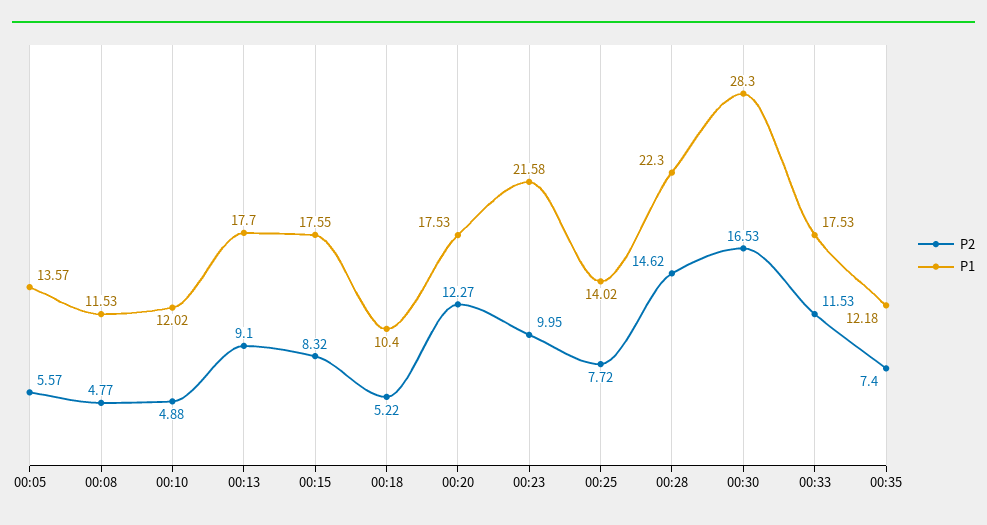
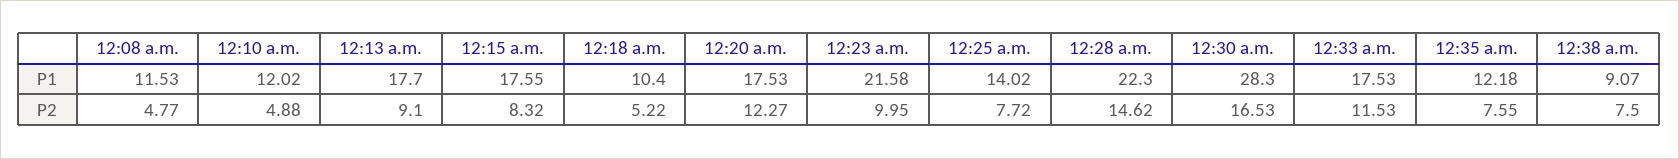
P2, 00:05: 5.57 -> none
P1, 00:05: 13.57 -> none
P2, 00:35: 7.4 -> 7.55
P1, 12:38 a.m.: none -> 9.07
P2, 12:38 a.m.: none -> 7.5

